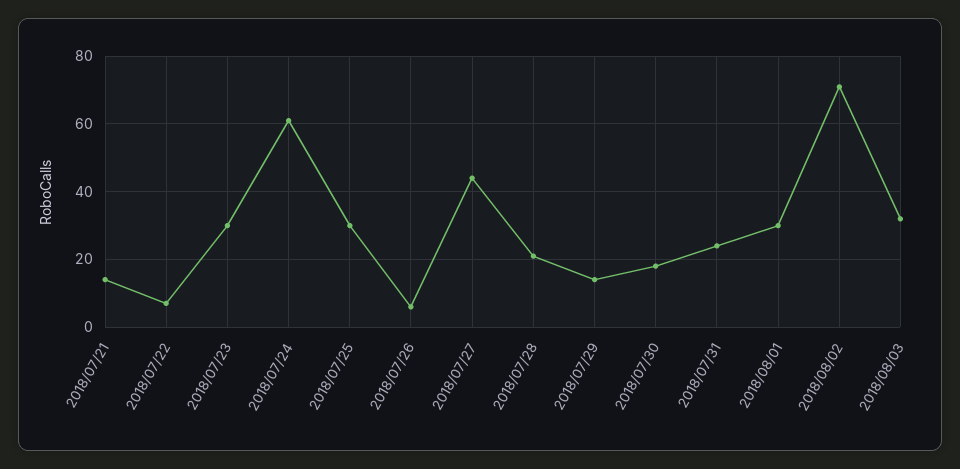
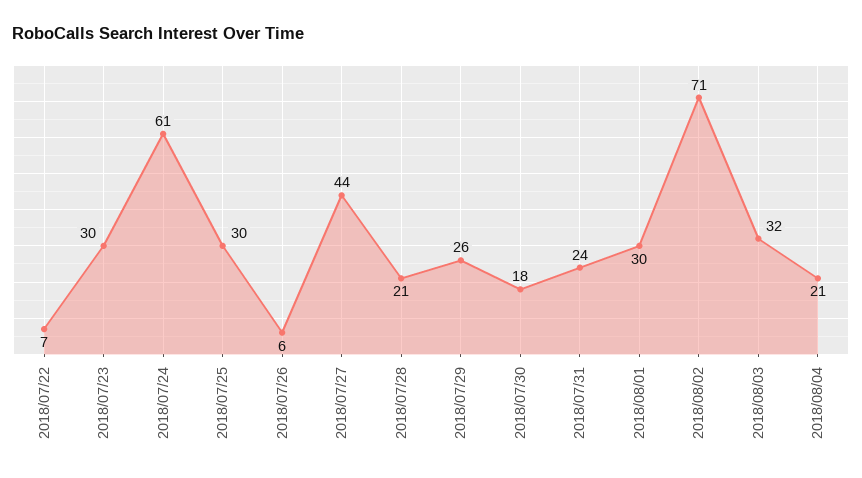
2018/07/21: 15 -> none
2018/07/29: 15 -> 26
2018/08/04: none -> 21

